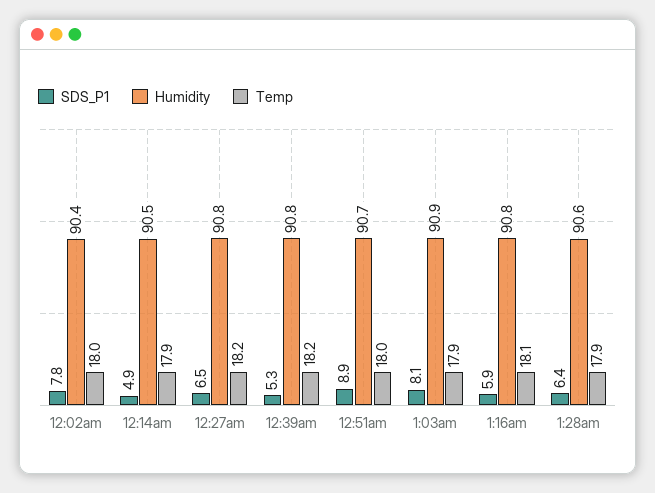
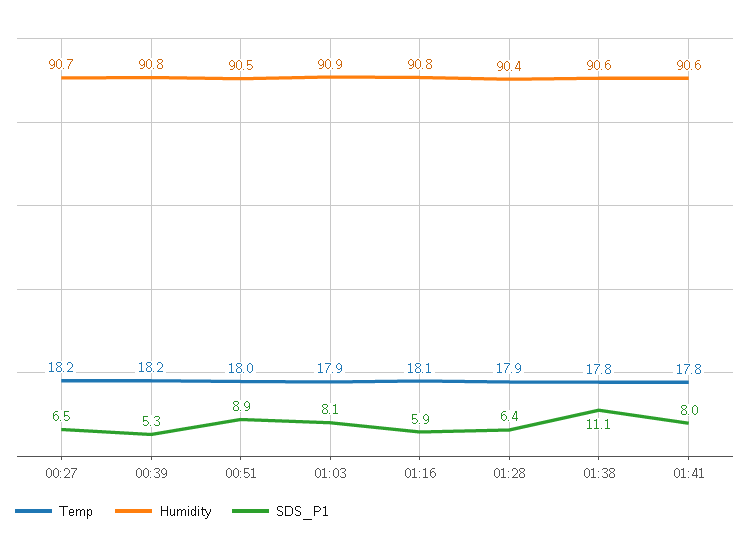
SDS_P1, 12:02am: 7.8 -> none
Humidity, 12:02am: 90.4 -> none
Temp, 12:02am: 18 -> none
SDS_P1, 12:14am: 4.9 -> none
Humidity, 12:14am: 90.5 -> none
Temp, 12:14am: 17.9 -> none
Humidity, 12:27am: 90.8 -> 90.7
Humidity, 12:51am: 90.7 -> 90.5
Humidity, 1:28am: 90.6 -> 90.4
Temp, 01:38: none -> 17.8
Humidity, 01:38: none -> 90.6
SDS_P1, 01:38: none -> 11.1
Temp, 01:41: none -> 17.8
Humidity, 01:41: none -> 90.6
SDS_P1, 01:41: none -> 8

